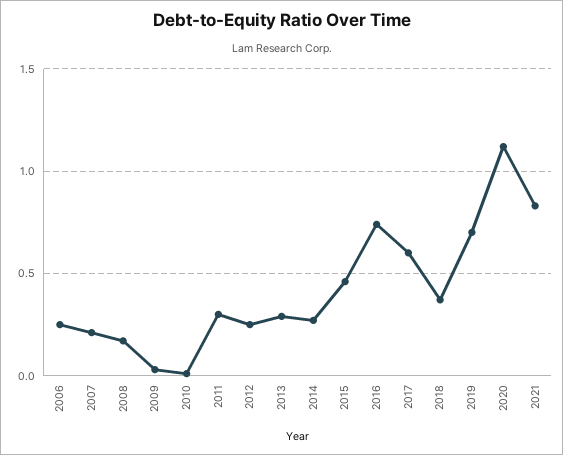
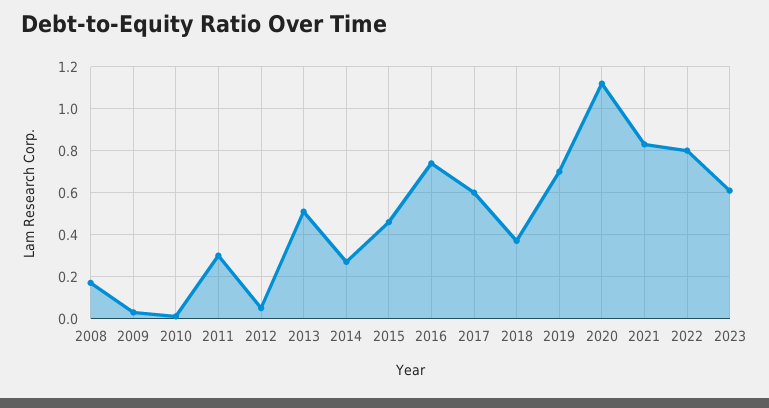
2006: 0.25 -> none
2007: 0.2 -> none
2012: 0.25 -> 0.05
2013: 0.3 -> 0.5
2022: none -> 0.8
2023: none -> 0.6

